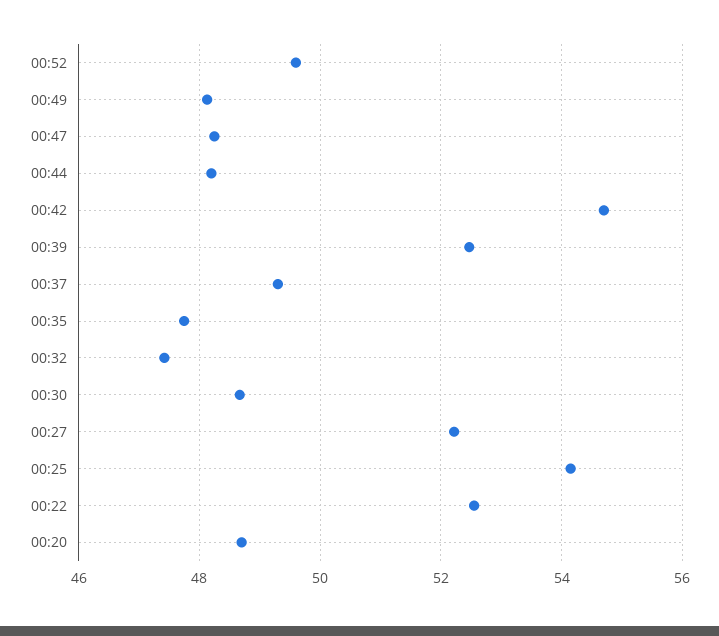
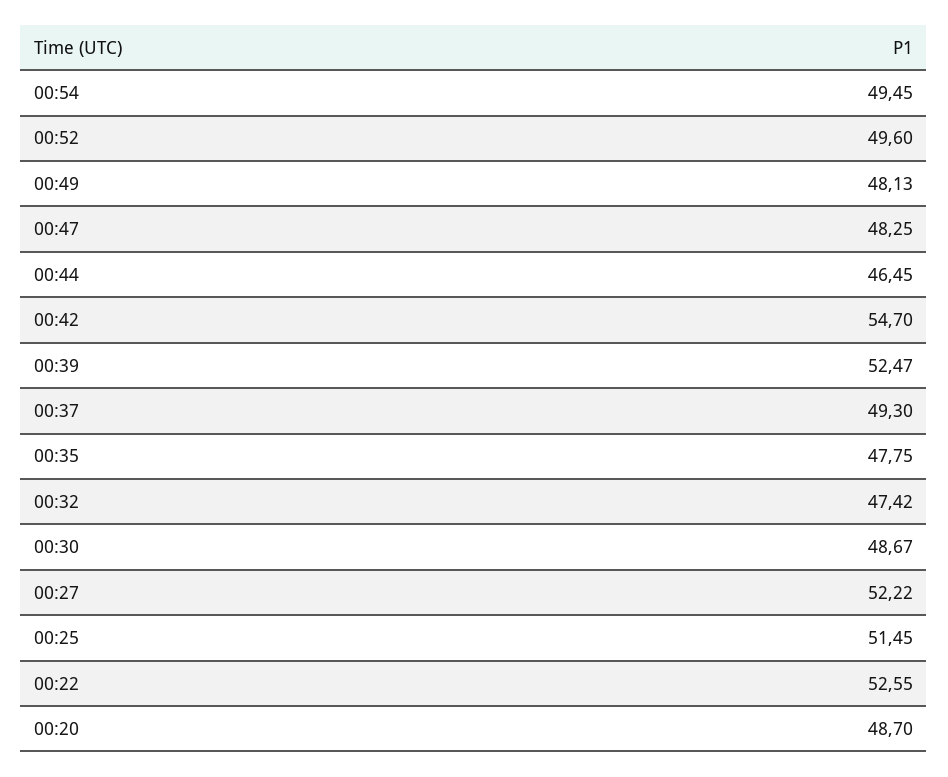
00:44: 48.2 -> 46.45
00:25: 54.2 -> 51.45
00:54: none -> 49.45

